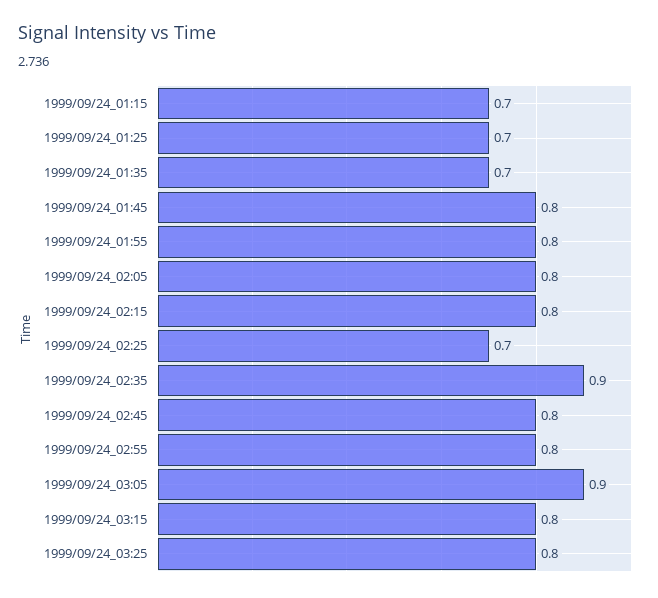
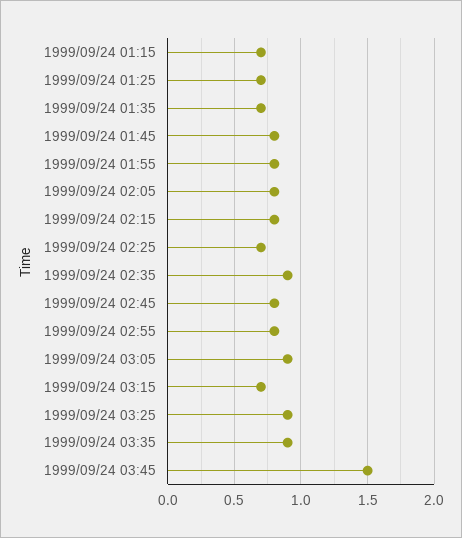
1999/09/24_03:15: 0.8 -> 0.7
1999/09/24_03:25: 0.8 -> 0.9
1999/09/24 03:35: none -> 0.9
1999/09/24 03:45: none -> 1.5

